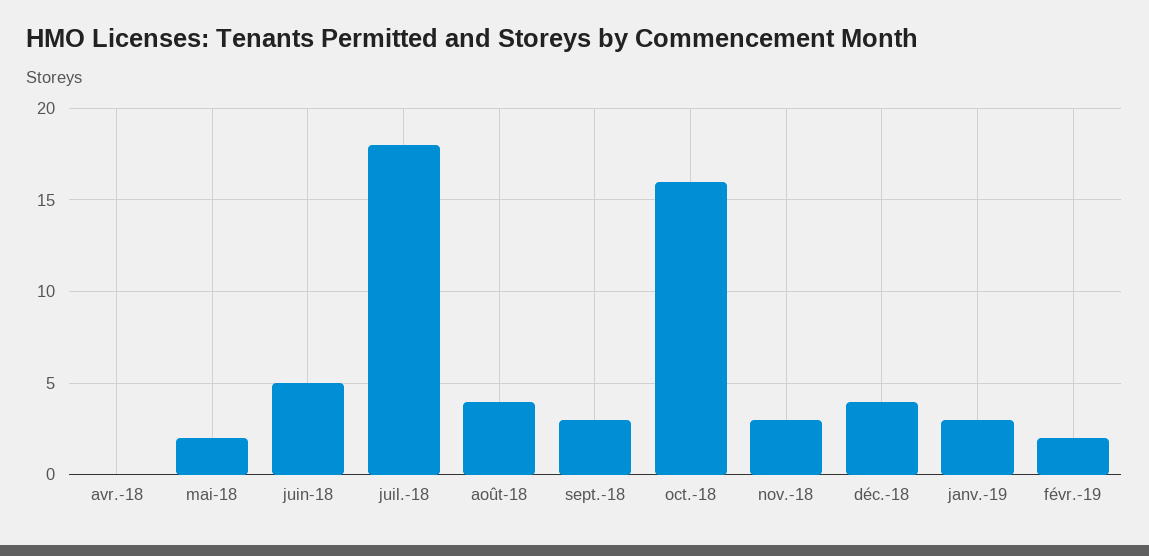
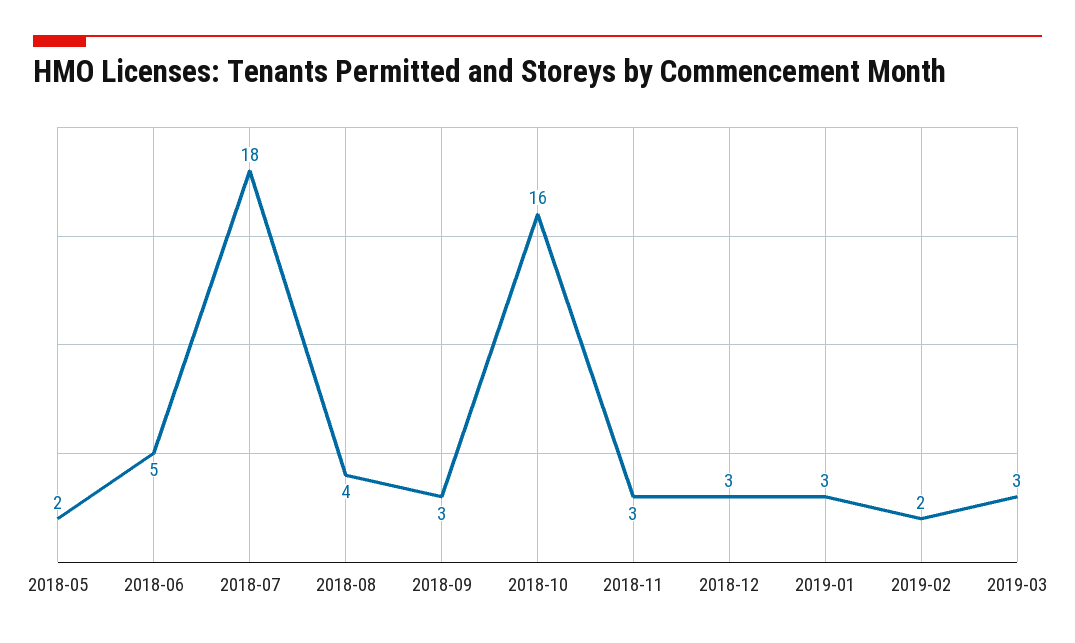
avr.-18: 0 -> none
déc.-18: 4 -> 3
2019-03: none -> 3

